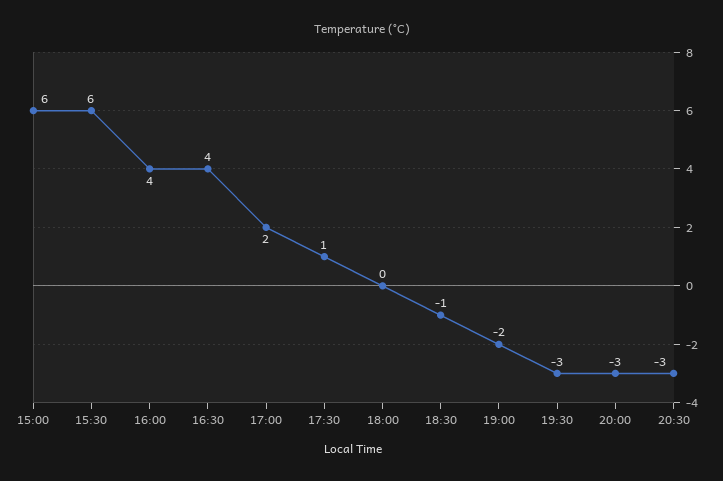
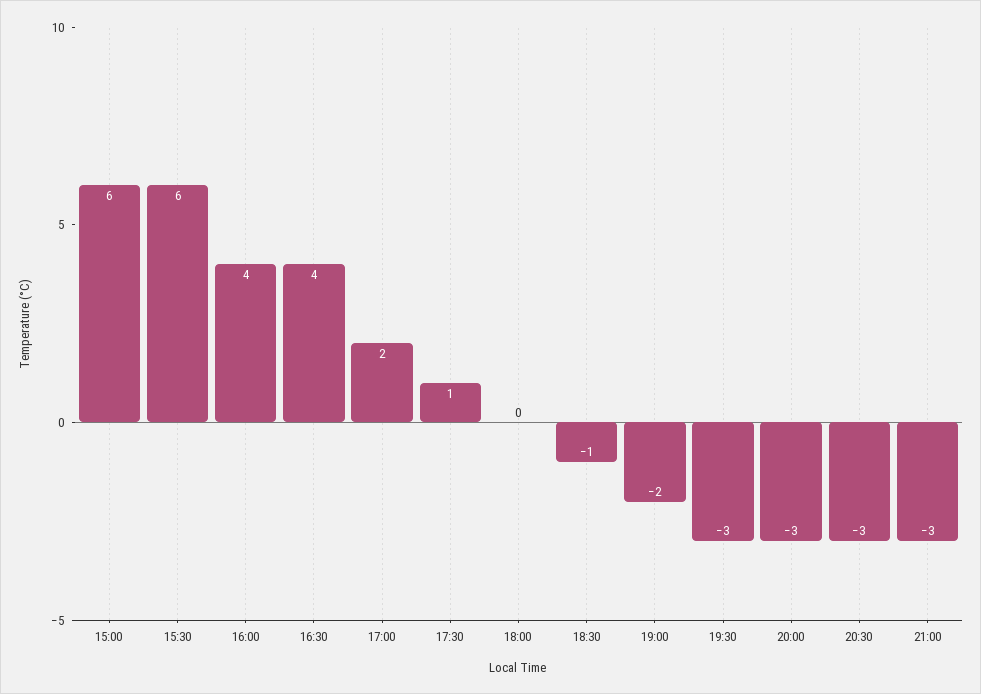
21:00: none -> -3

